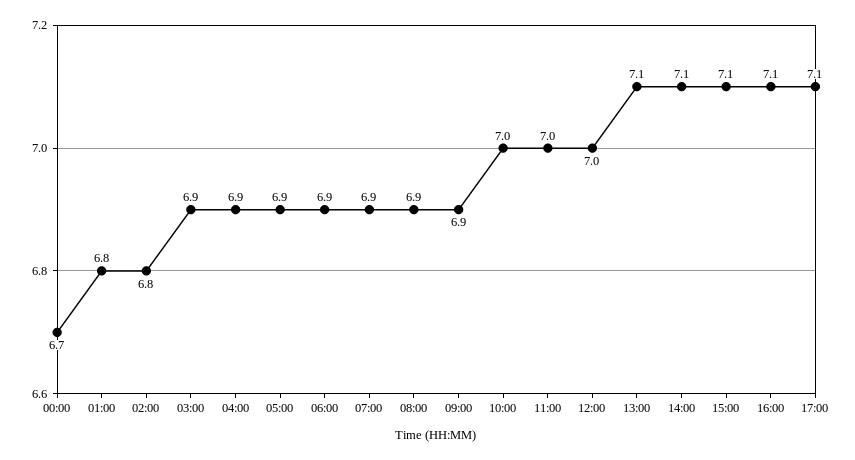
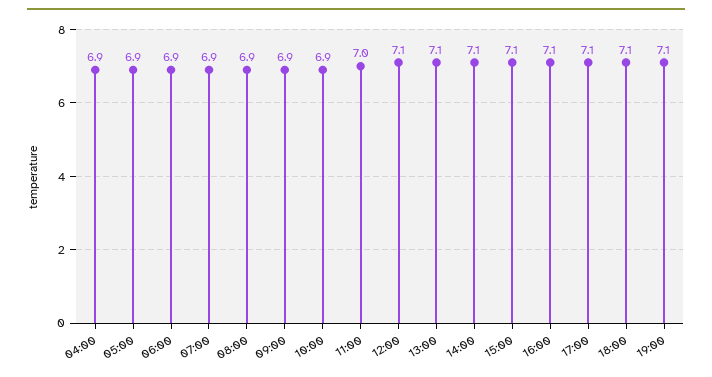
00:00: 6.7 -> none
01:00: 6.8 -> none
02:00: 6.8 -> none
03:00: 6.9 -> none
10:00: 7 -> 6.9
12:00: 7 -> 7.1
18:00: none -> 7.1
19:00: none -> 7.1

